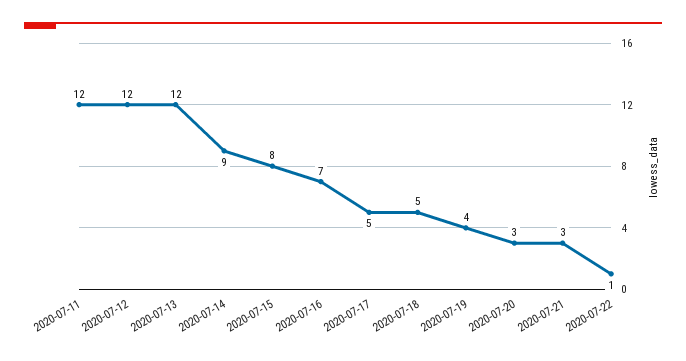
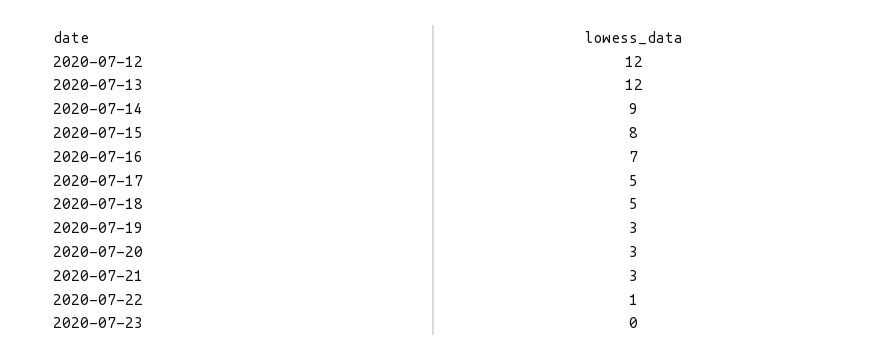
2020-07-11: 12 -> none
2020-07-19: 4 -> 3
2020-07-23: none -> 0

